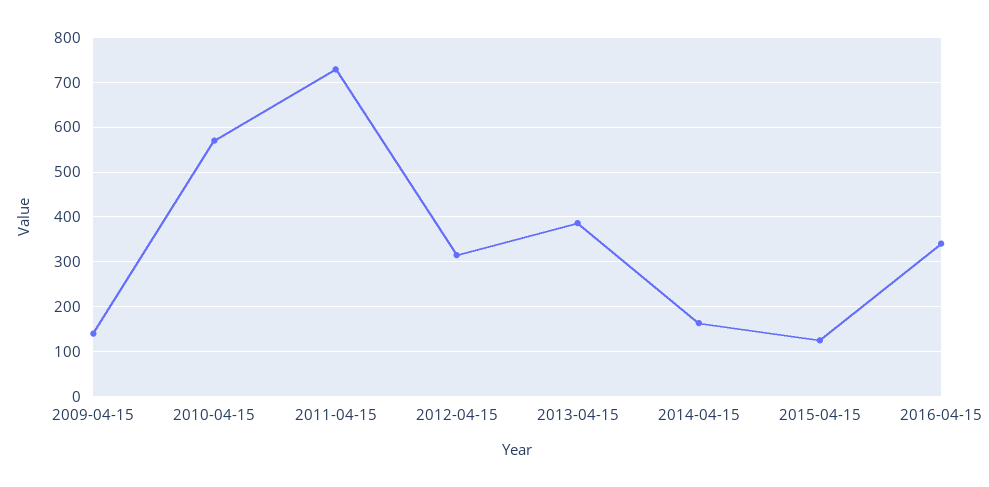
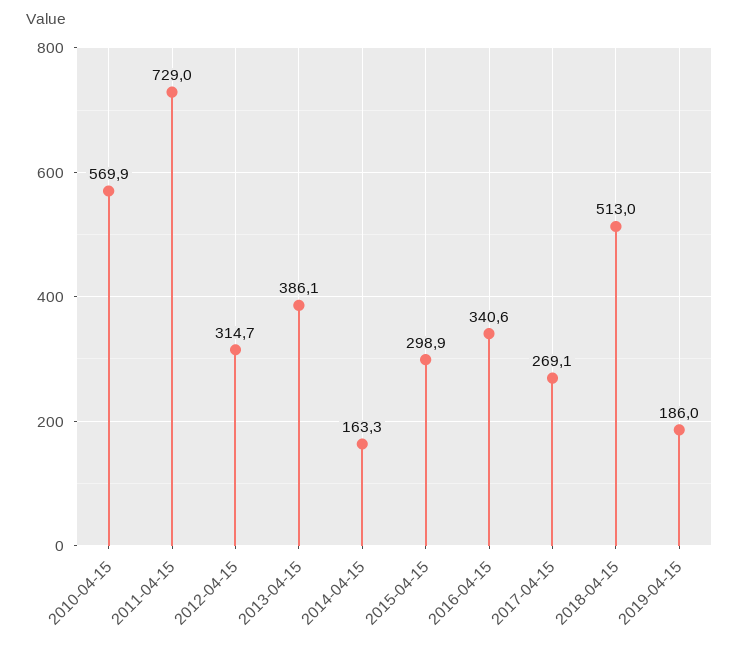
2009-04-15: 140 -> none
2015-04-15: 120 -> 298.9
2017-04-15: none -> 269.1
2018-04-15: none -> 513
2019-04-15: none -> 186

